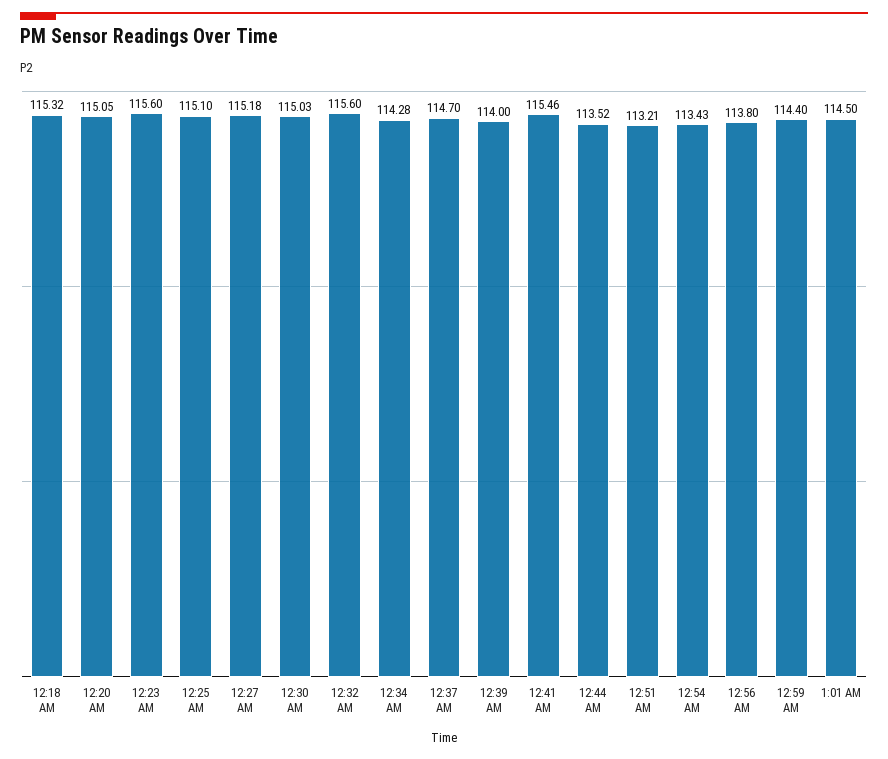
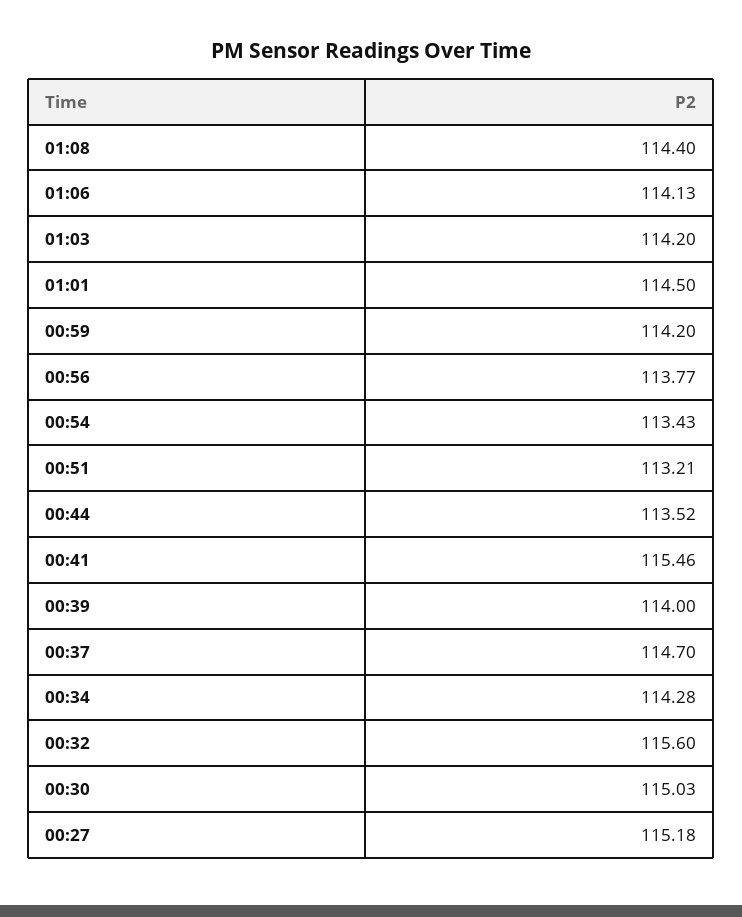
12:18 AM: 115.32 -> none
12:20 AM: 115.05 -> none
12:23 AM: 115.6 -> none
12:25 AM: 115.1 -> none
12:56 AM: 113.8 -> 113.77
12:59 AM: 114.4 -> 114.2
01:08: none -> 114.4
01:06: none -> 114.13
01:03: none -> 114.2

